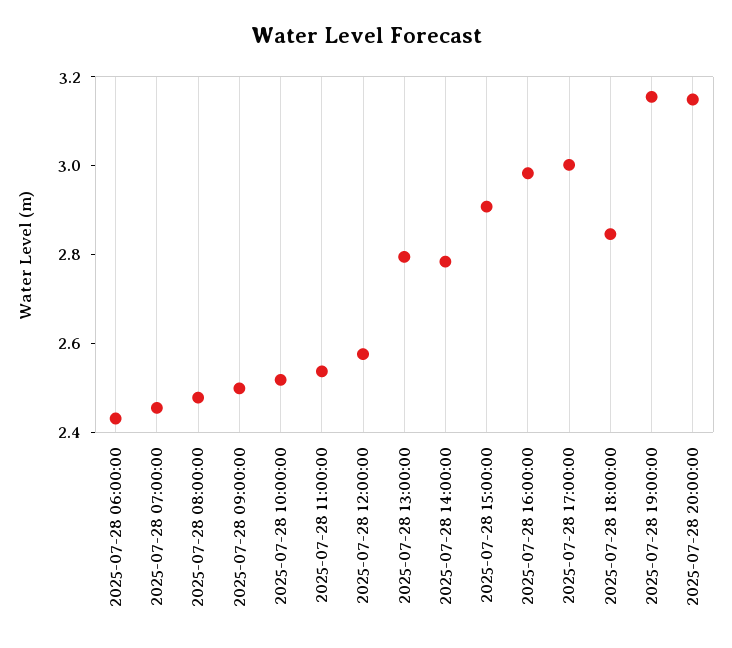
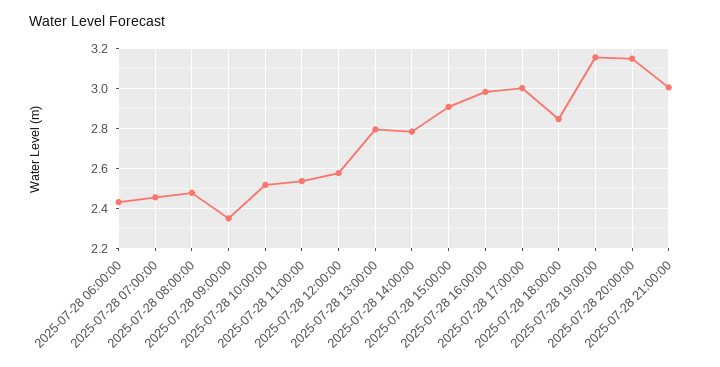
2025-07-28 09:00:00: 2.5 -> 2.35
2025-07-28 21:00:00: none -> 3

